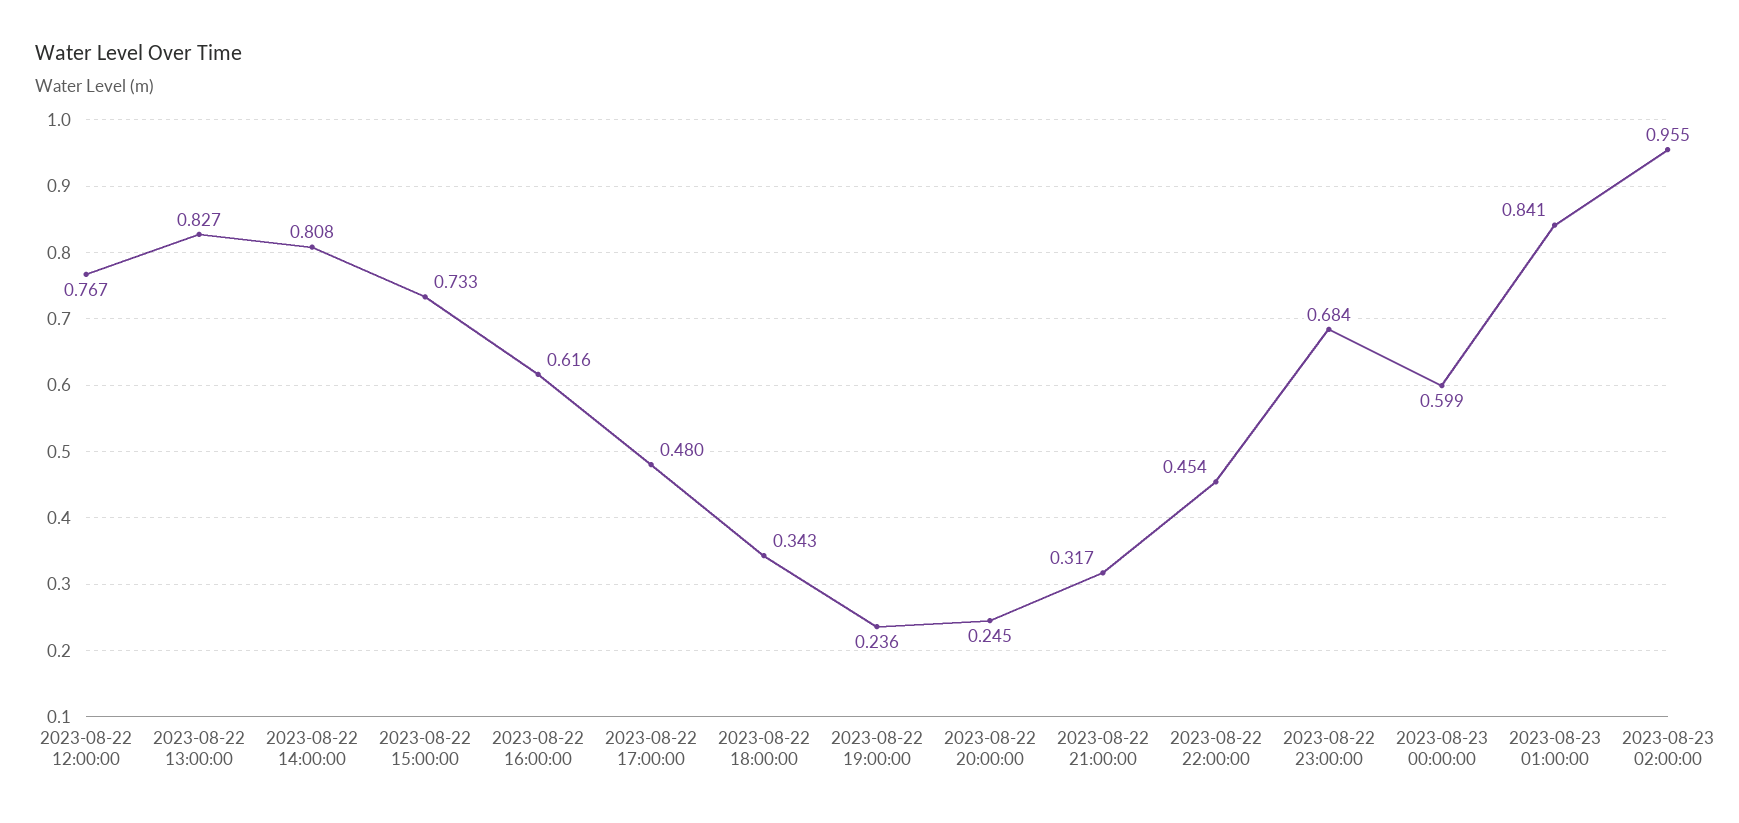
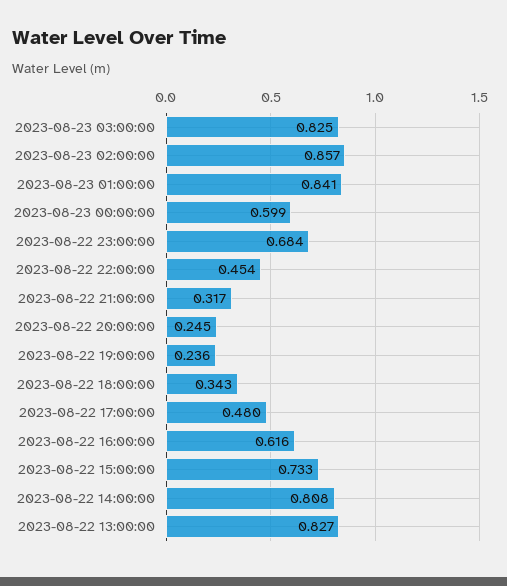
2023-08-22 12:00:00: 0.767 -> none
2023-08-23 02:00:00: 0.955 -> 0.857
2023-08-23 03:00:00: none -> 0.825

